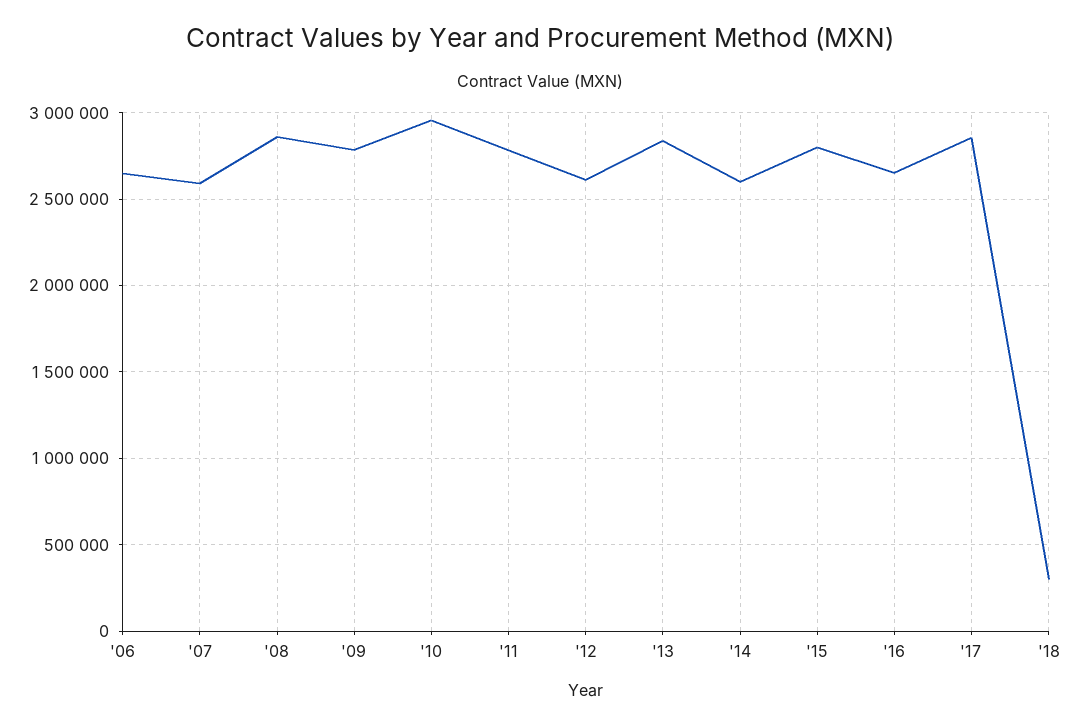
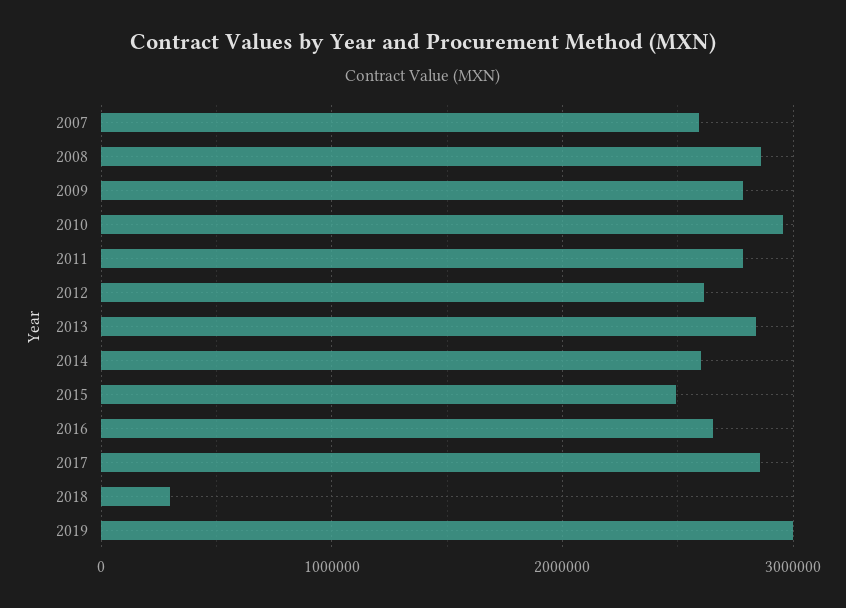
'06: 2650000 -> none
'15: 2800000 -> 2500000
2019: none -> 3000000

